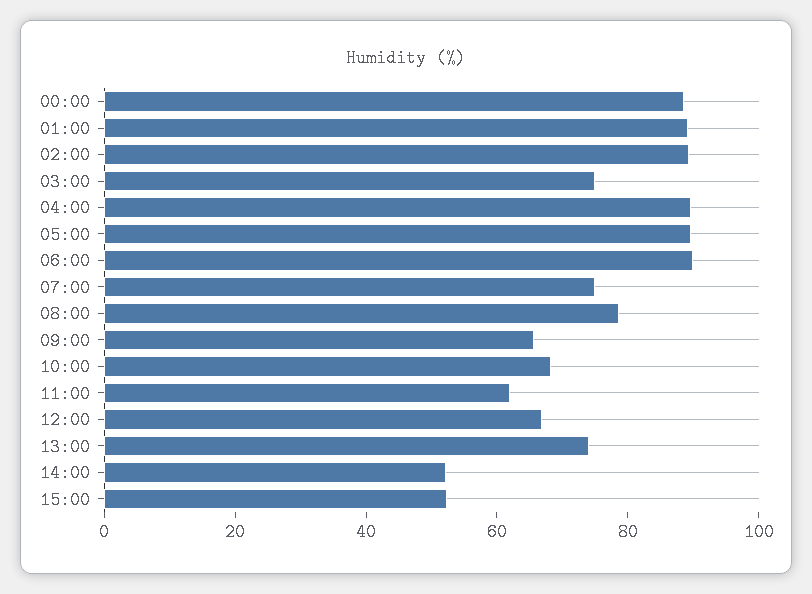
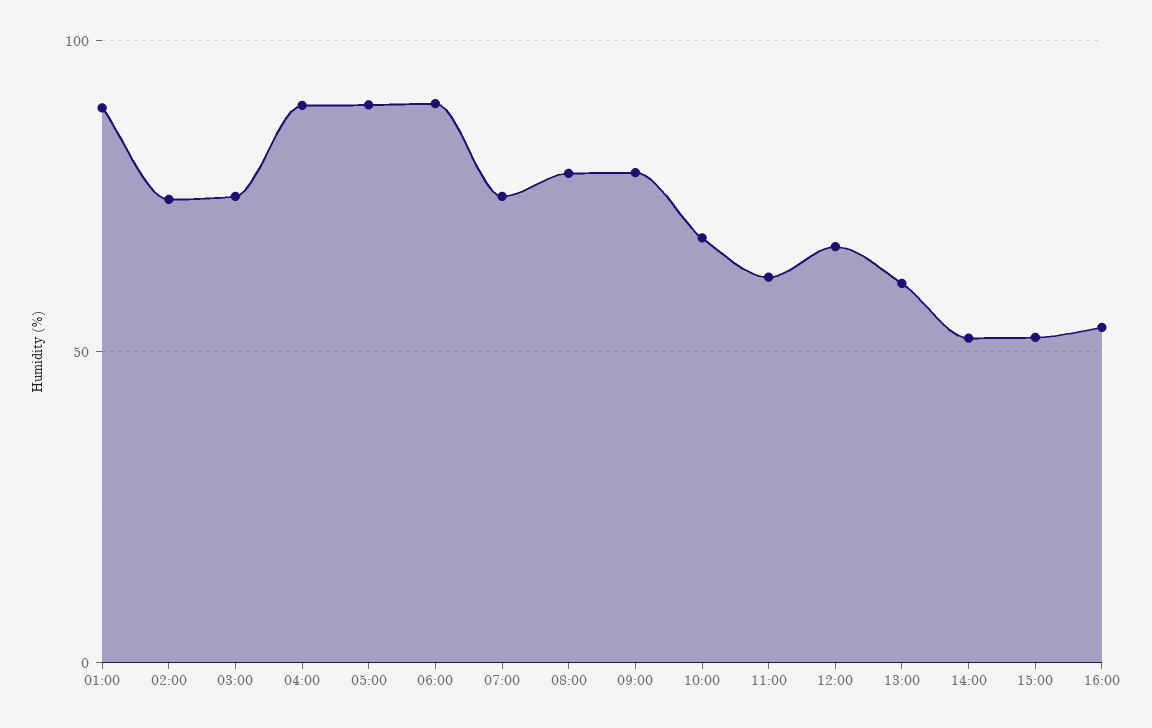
00:00: 90 -> none
02:00: 90 -> 75
09:00: 65 -> 80
13:00: 75 -> 60
16:00: none -> 55

